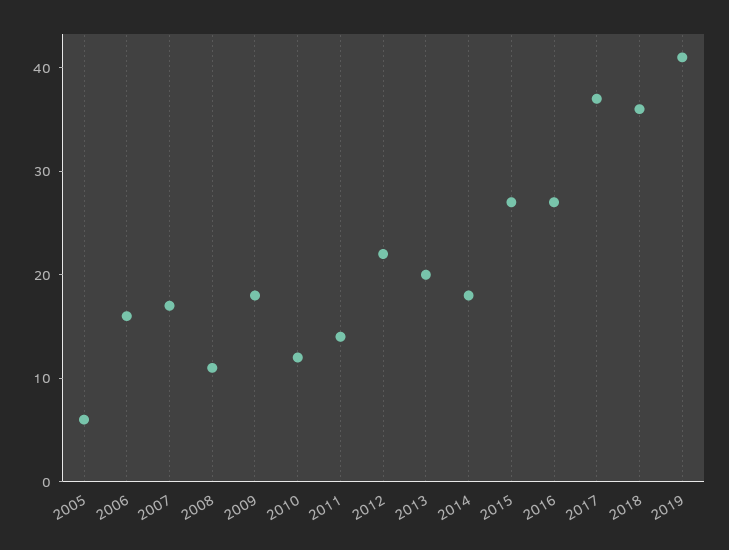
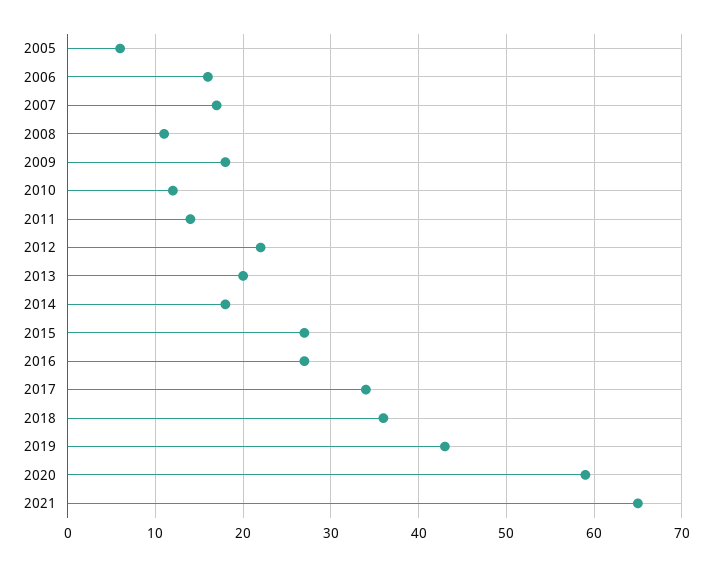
2017: 37 -> 34
2019: 41 -> 43
2020: none -> 59
2021: none -> 65

